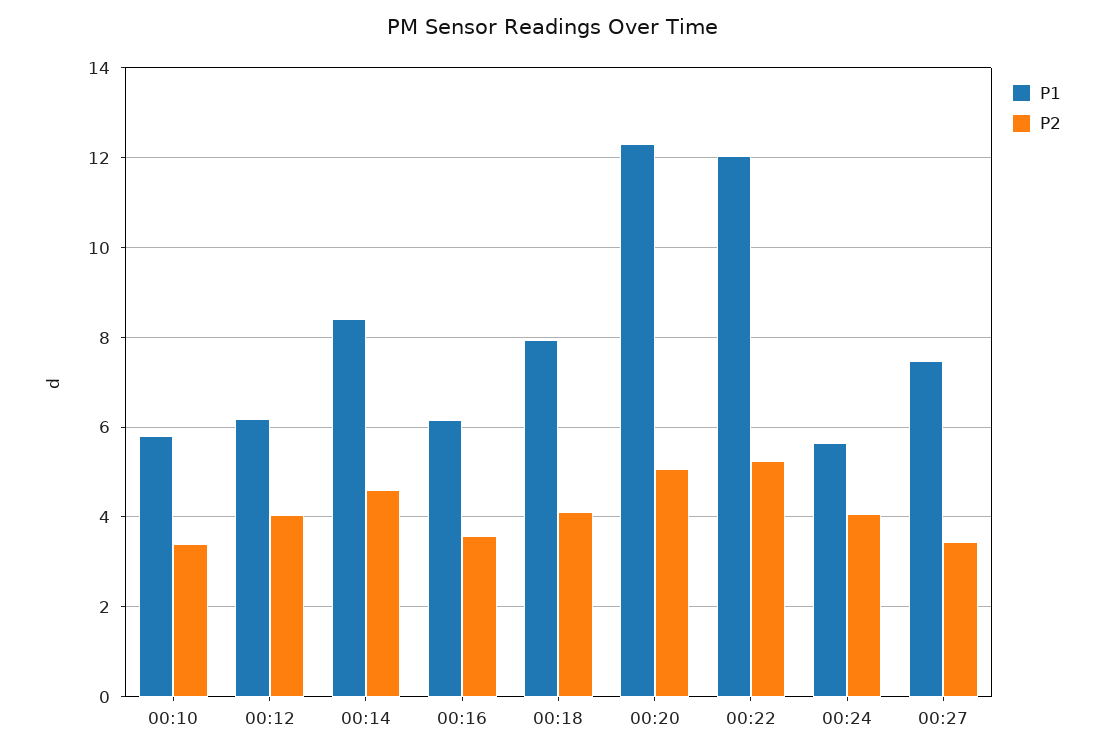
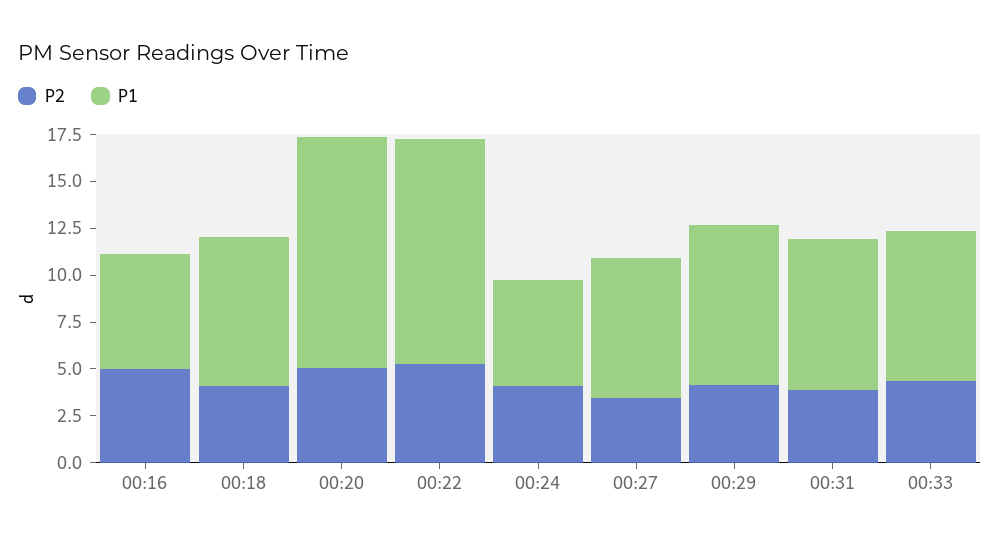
P1, 00:10: 5.8 -> none
P2, 00:10: 3.4 -> none
P1, 00:12: 6.2 -> none
P2, 00:12: 4 -> none
P1, 00:14: 8.4 -> none
P2, 00:14: 4.6 -> none
P2, 00:16: 3.6 -> 5
P2, 00:29: none -> 4
P1, 00:29: none -> 8.5
P2, 00:31: none -> 4
P1, 00:31: none -> 8
P2, 00:33: none -> 4.5
P1, 00:33: none -> 8

